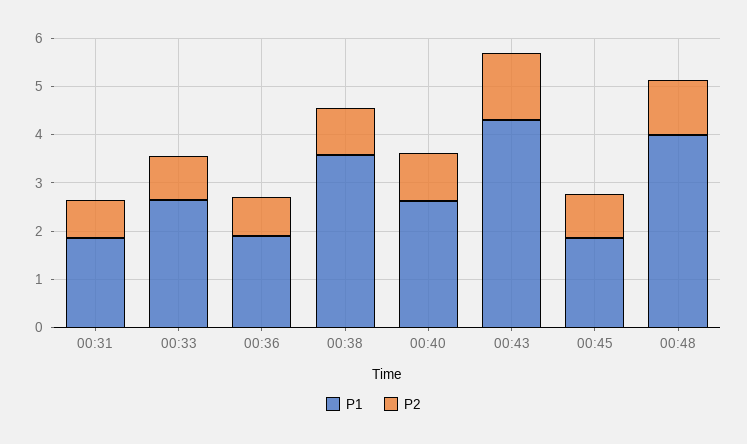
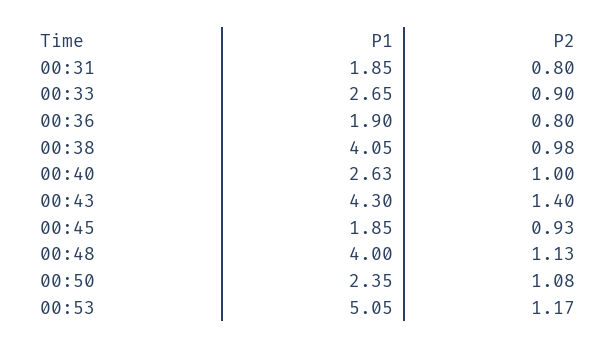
P1, 00:38: 3.6 -> 4.05
P1, 00:50: none -> 2.35
P2, 00:50: none -> 1.08
P1, 00:53: none -> 5.05
P2, 00:53: none -> 1.17

